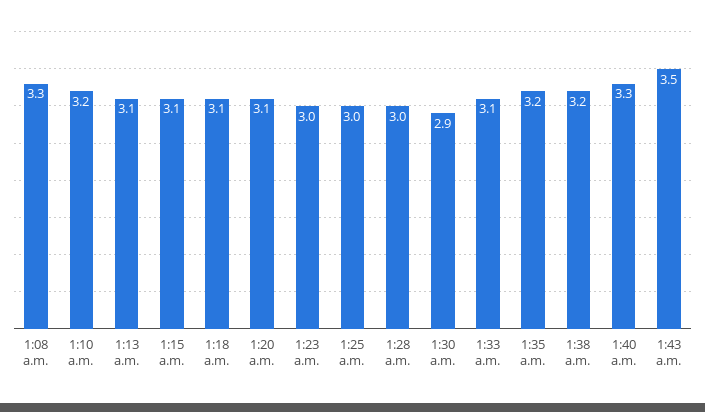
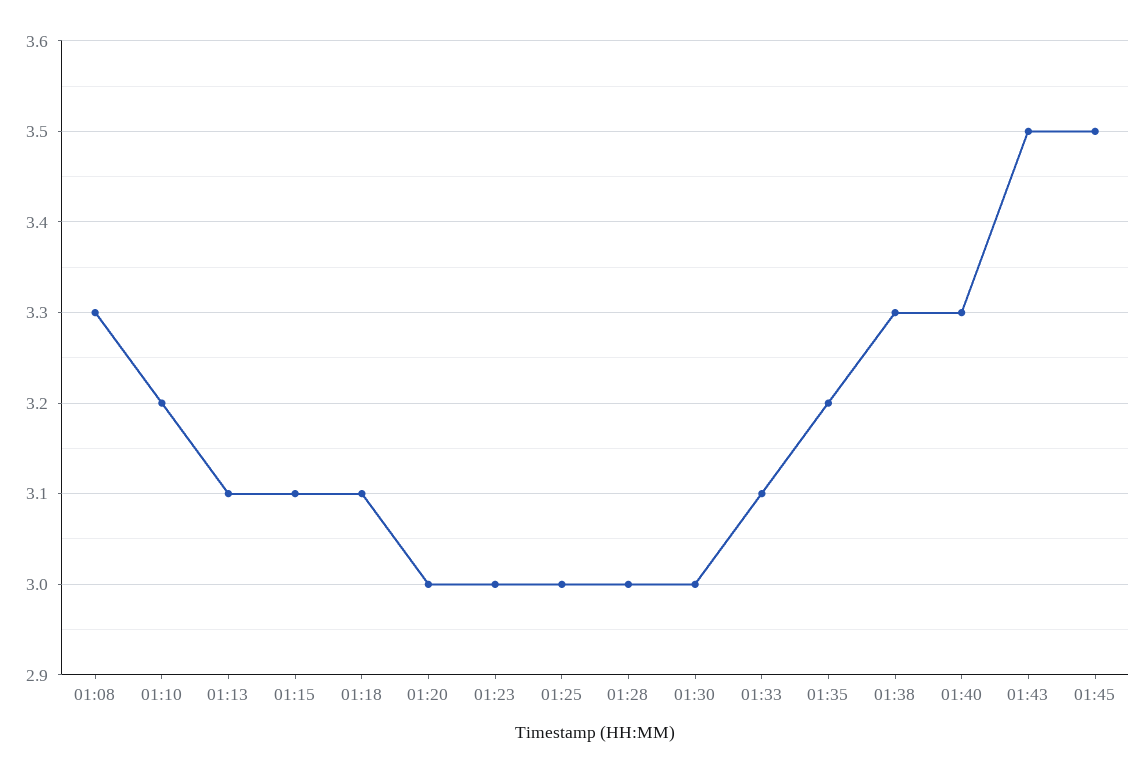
1:20 a.m.: 3.1 -> 3
1:30 a.m.: 2.9 -> 3
1:38 a.m.: 3.2 -> 3.3
01:45: none -> 3.5

